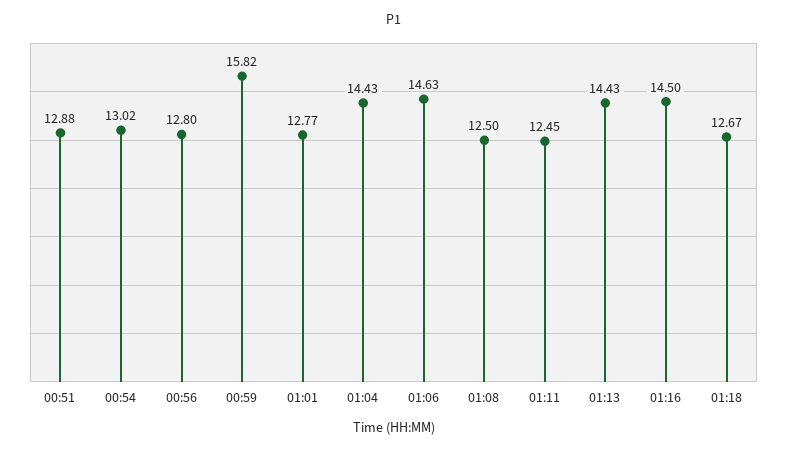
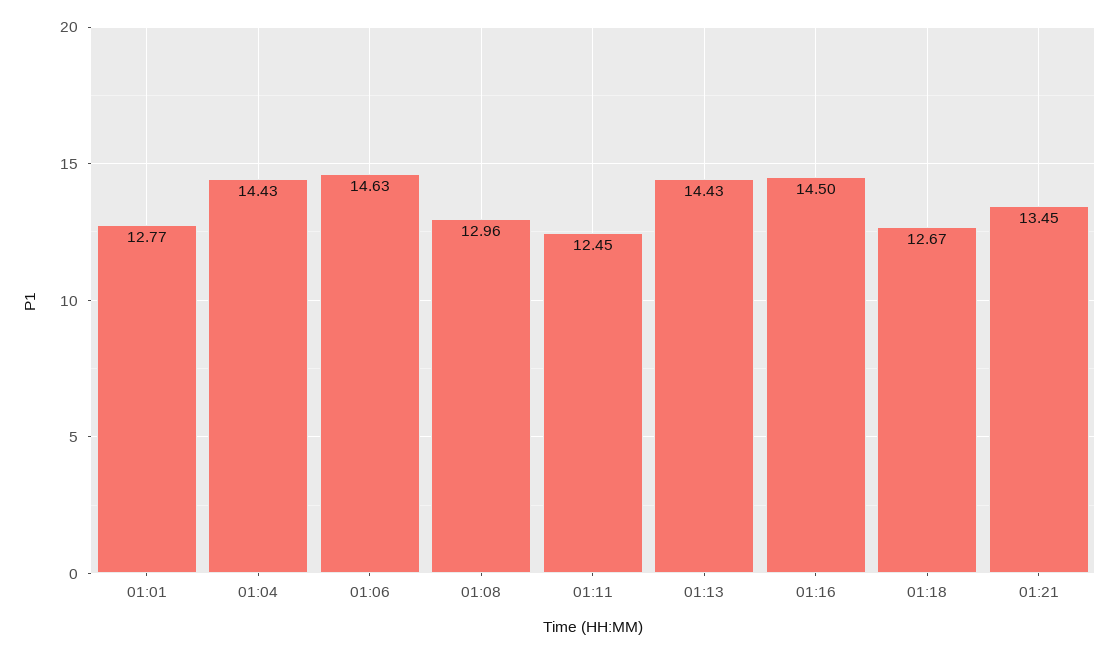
00:51: 12.88 -> none
00:54: 13.02 -> none
00:56: 12.8 -> none
00:59: 15.82 -> none
01:08: 12.5 -> 12.96
01:21: none -> 13.45

